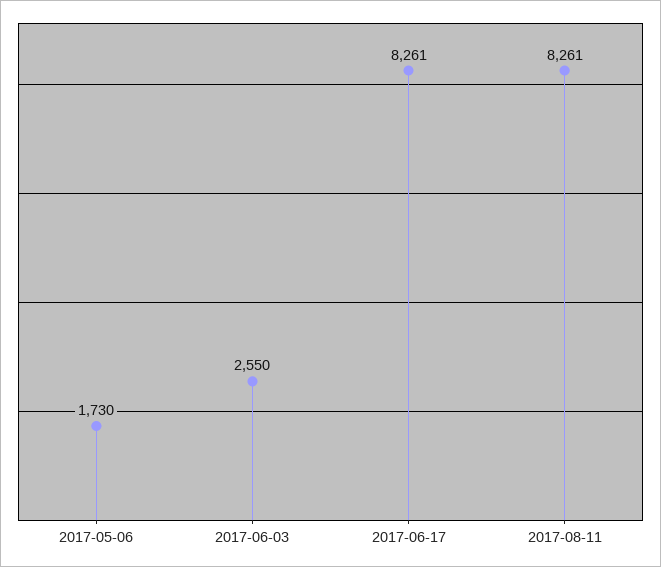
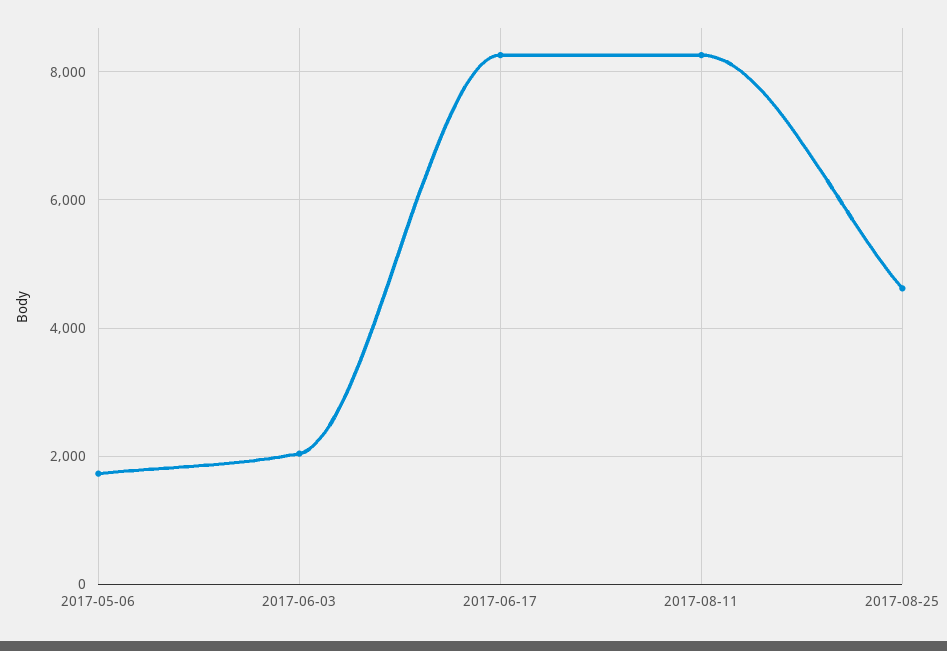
2017-06-03: 2550 -> 2000
2017-08-25: none -> 4600

